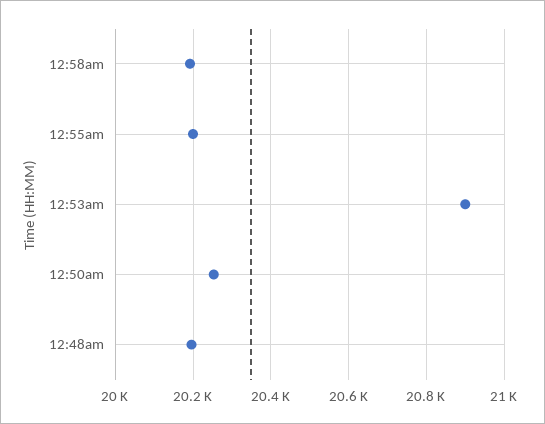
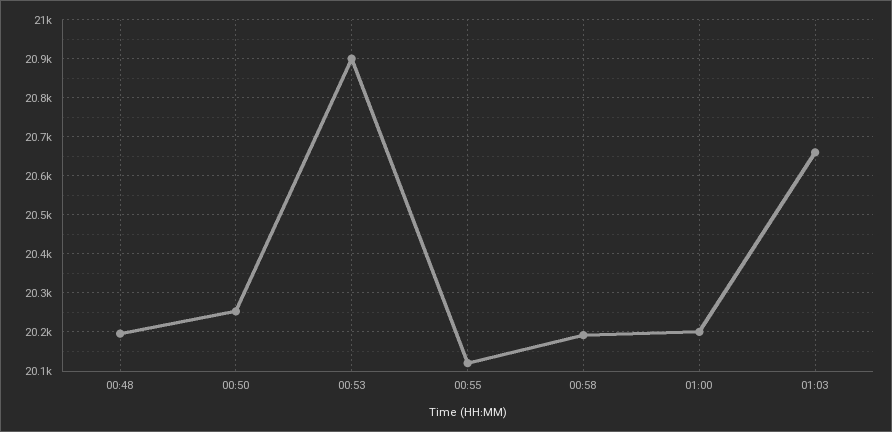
12:55am: 20200 -> 20120
01:00: none -> 20200
01:03: none -> 20660

